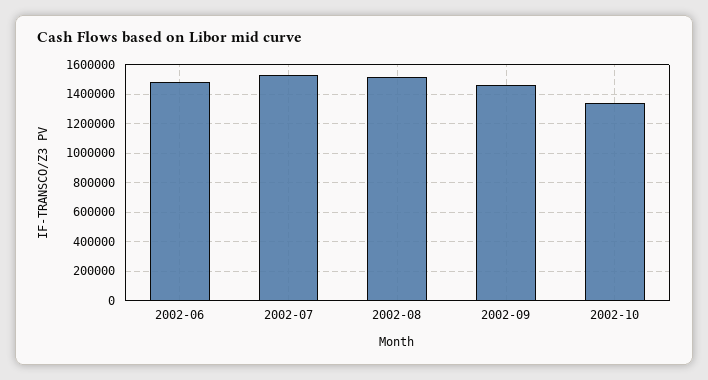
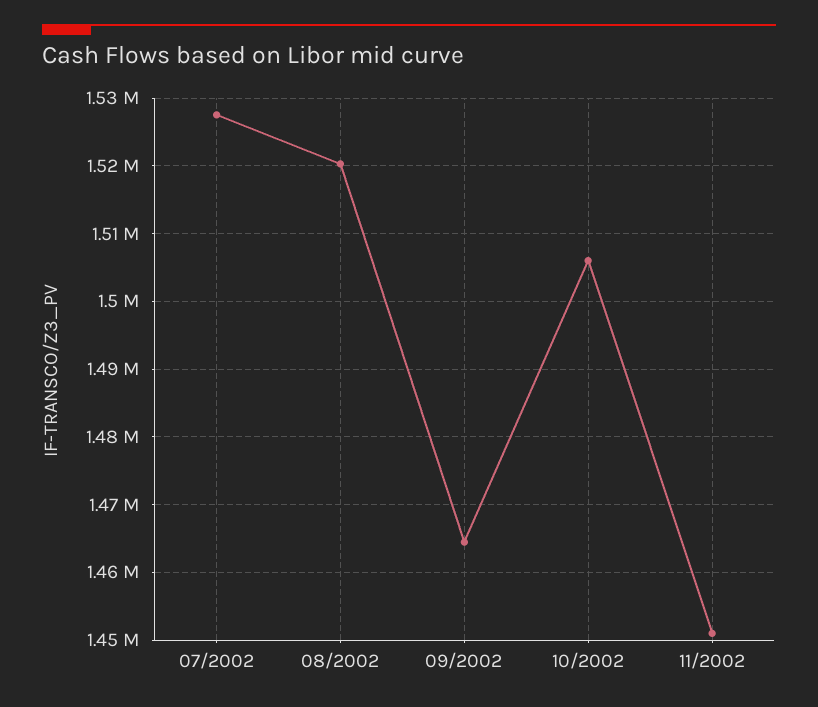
2002-06: 1500000 -> none
2002-10: 1350000 -> 1506000
11/2002: none -> 1451000

